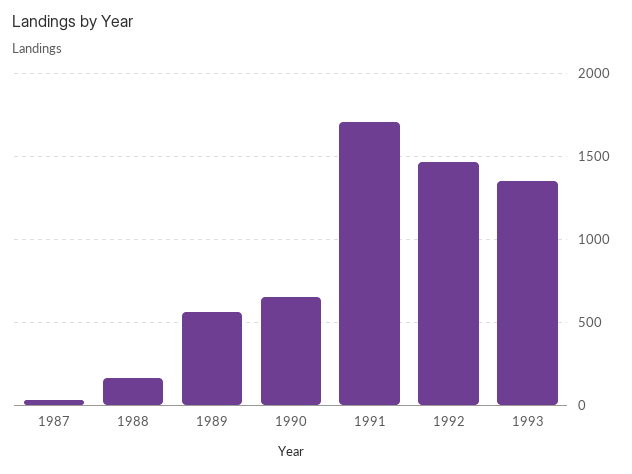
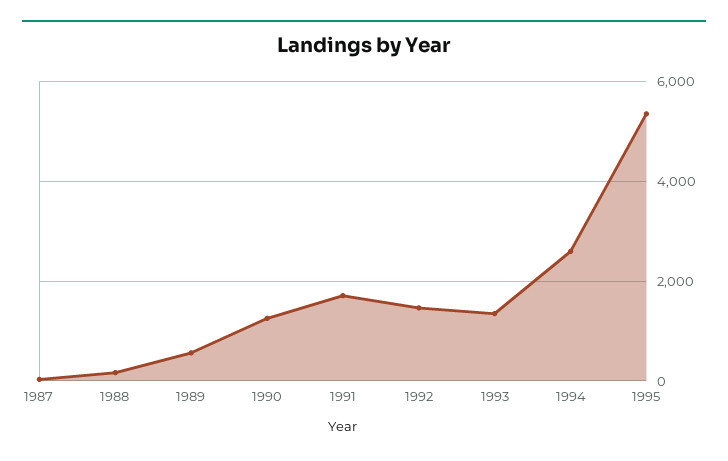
1990: 650 -> 1200
1994: none -> 2600
1995: none -> 5400

